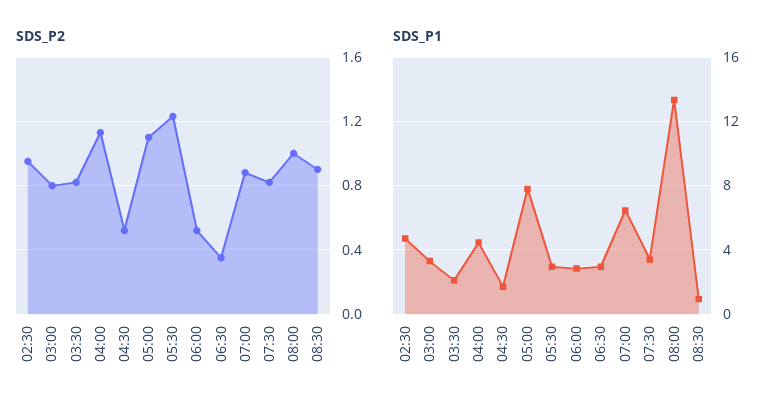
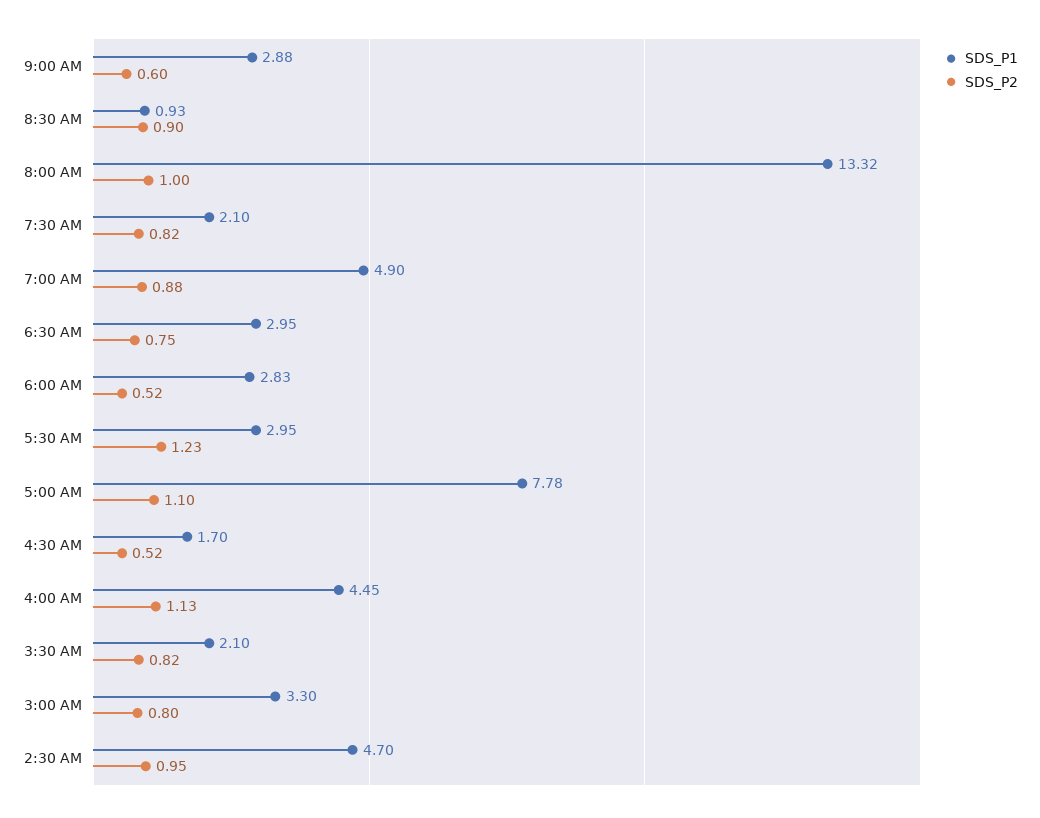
SDS_P2, 06:30: 0.35 -> 0.75
SDS_P1, 07:00: 6.5 -> 4.9
SDS_P1, 07:30: 3.5 -> 2.1
SDS_P1, 9:00 AM: none -> 2.88
SDS_P2, 9:00 AM: none -> 0.6

